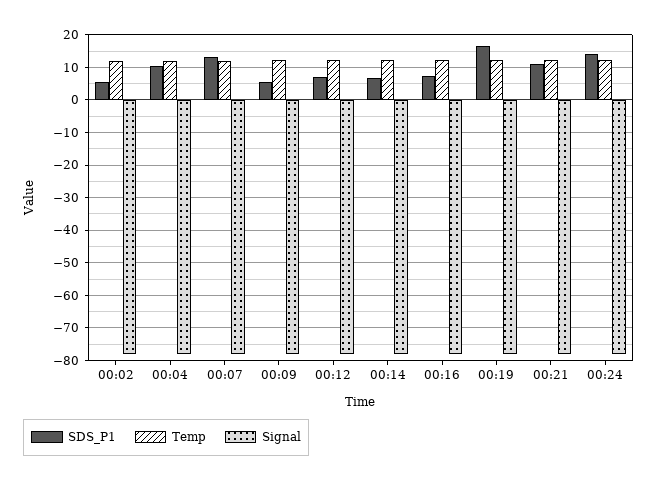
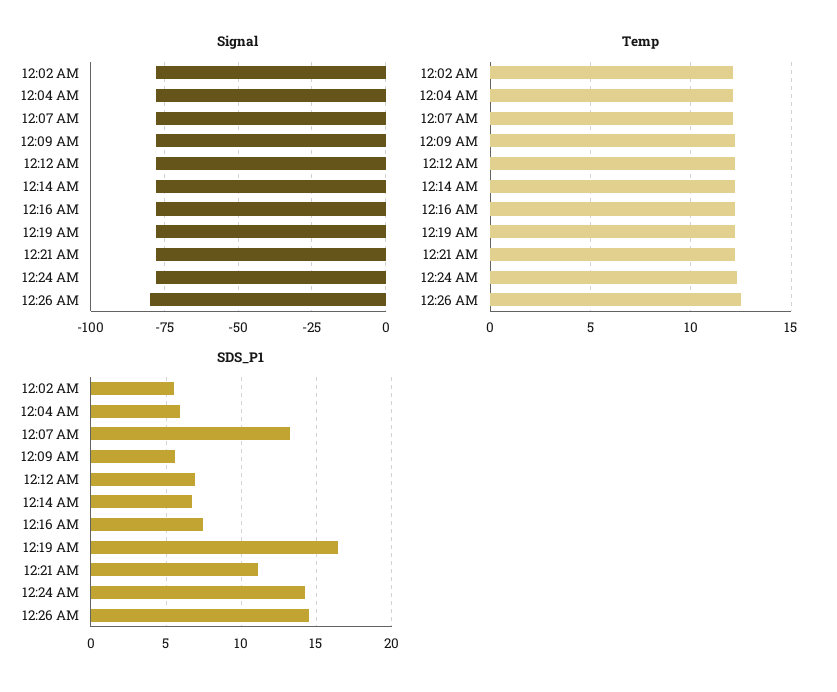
SDS_P1, 00:04: 10 -> 6
Signal, 12:26 AM: none -> -80
Temp, 12:26 AM: none -> 12.5
SDS_P1, 12:26 AM: none -> 14.5

